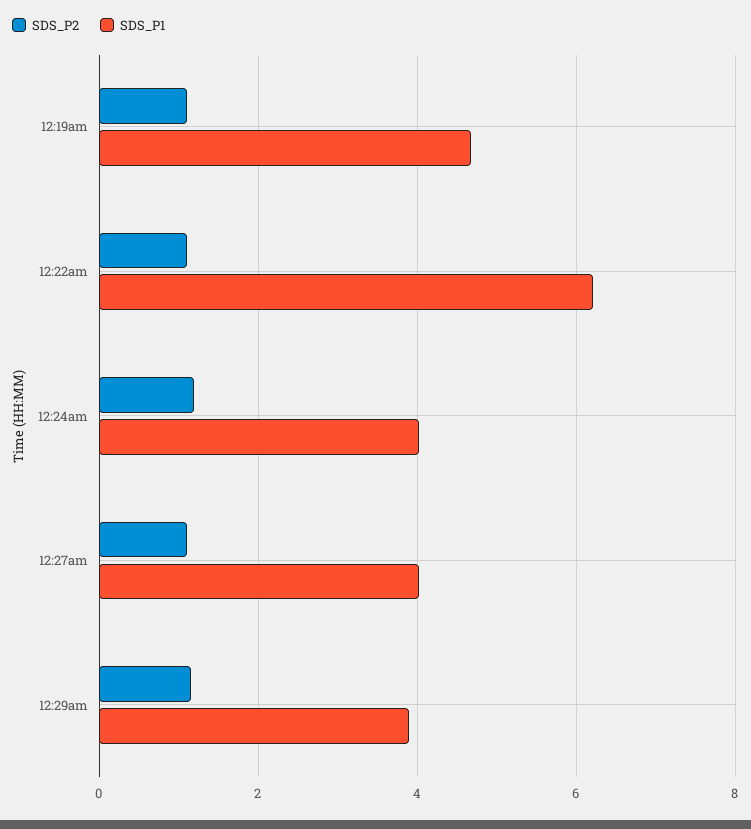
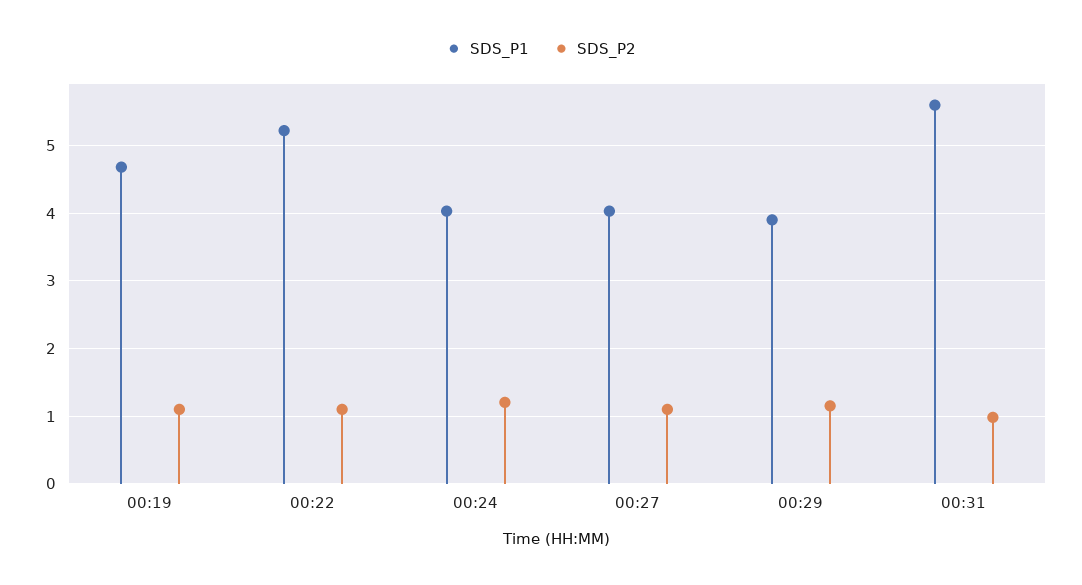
SDS_P1, 12:22am: 6.2 -> 5.2
SDS_P1, 00:31: none -> 5.6
SDS_P2, 00:31: none -> 1

